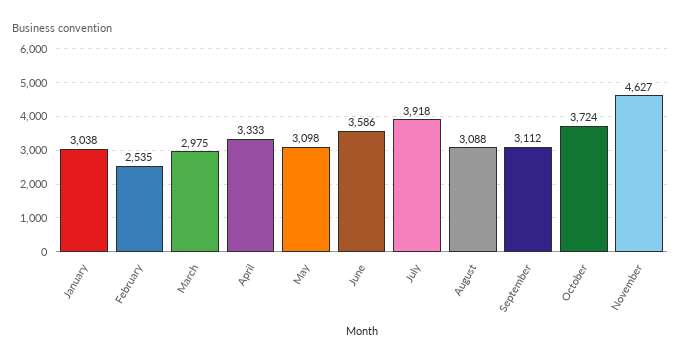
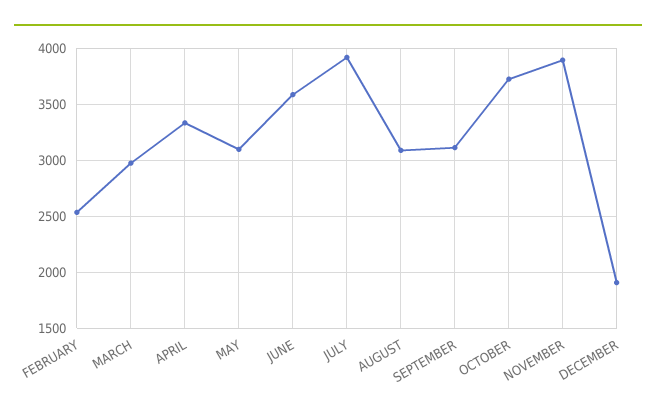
January: 3038 -> none
November: 4627 -> 3900
DECEMBER: none -> 1900

